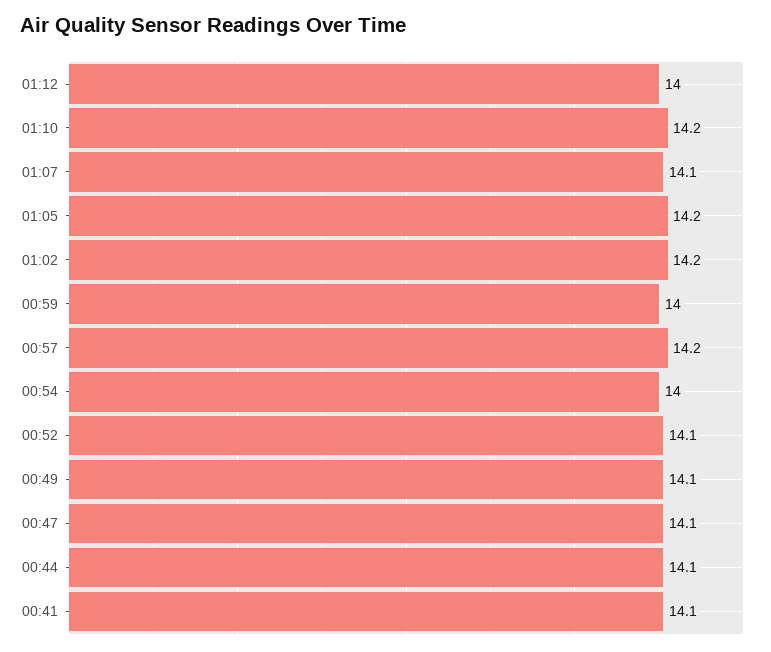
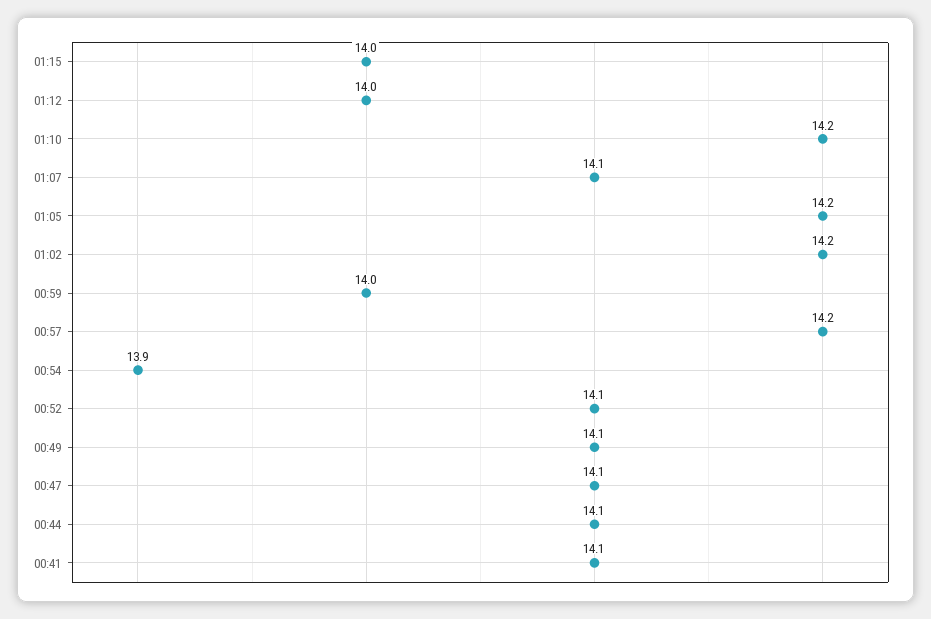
00:54: 14 -> 13.9
01:15: none -> 14

